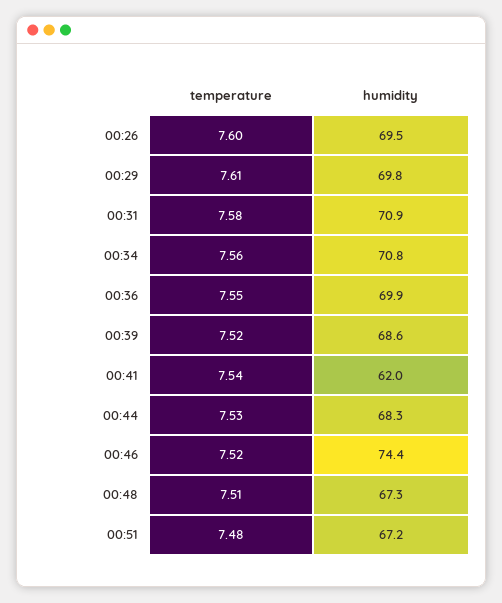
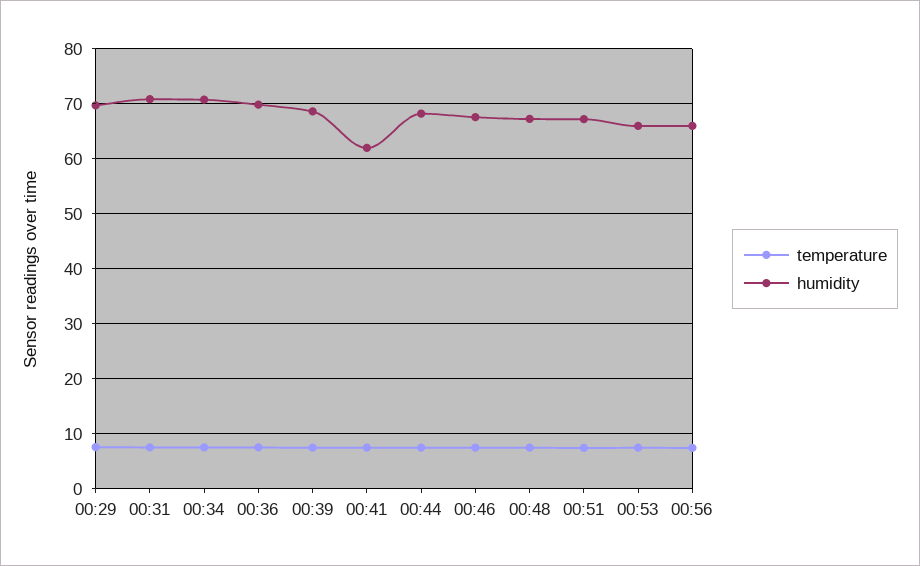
temperature, 00:26: 7.6 -> none
humidity, 00:26: 69.5 -> none
humidity, 00:46: 74.4 -> 68
temperature, 00:53: none -> 8
humidity, 00:53: none -> 66
temperature, 00:56: none -> 8
humidity, 00:56: none -> 66

